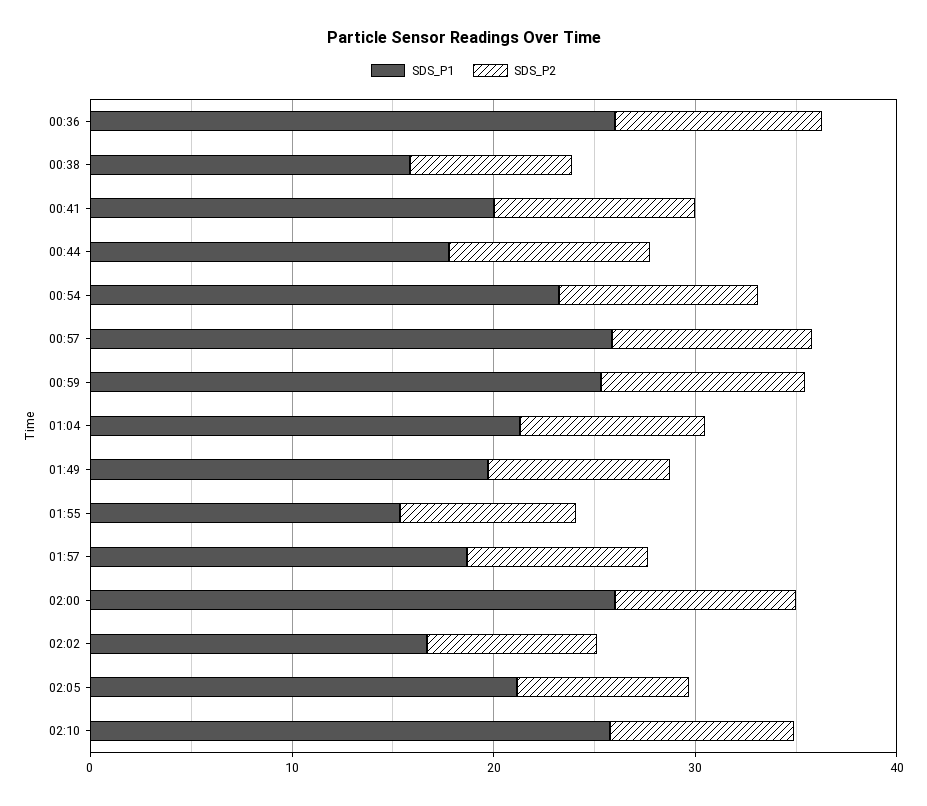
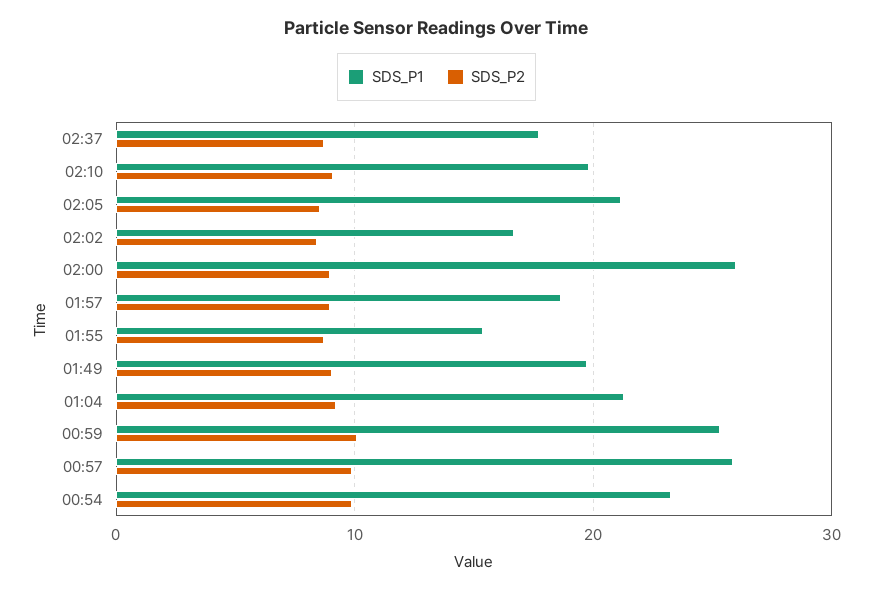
SDS_P1, 00:36: 26 -> none
SDS_P2, 00:36: 10 -> none
SDS_P1, 00:38: 16 -> none
SDS_P2, 00:38: 8 -> none
SDS_P1, 00:41: 20 -> none
SDS_P2, 00:41: 10 -> none
SDS_P1, 00:44: 18 -> none
SDS_P2, 00:44: 10 -> none
SDS_P1, 02:10: 26 -> 20
SDS_P1, 02:37: none -> 18
SDS_P2, 02:37: none -> 9

